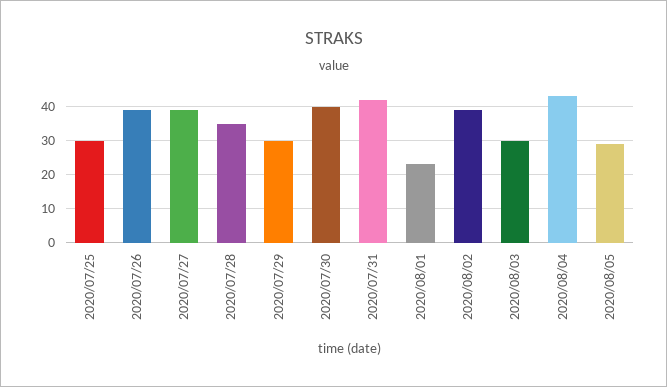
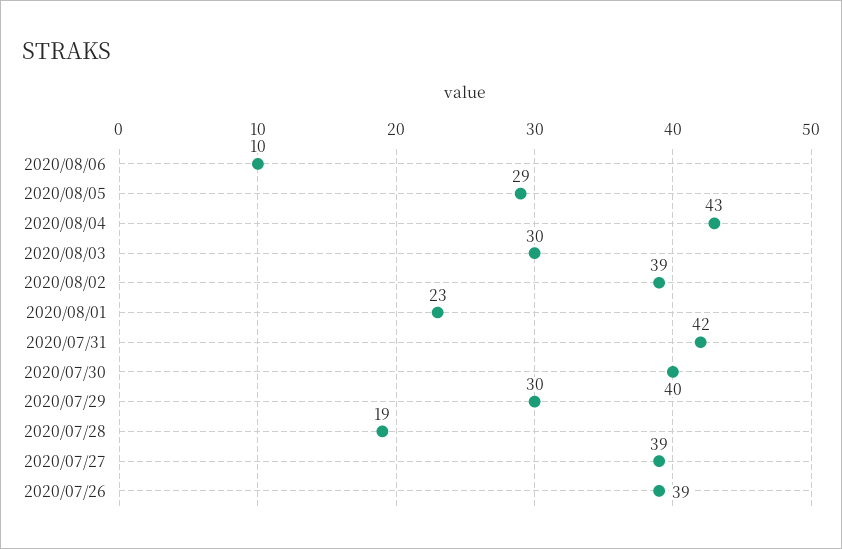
2020/07/25: 30 -> none
2020/07/28: 35 -> 19
2020/08/06: none -> 10

